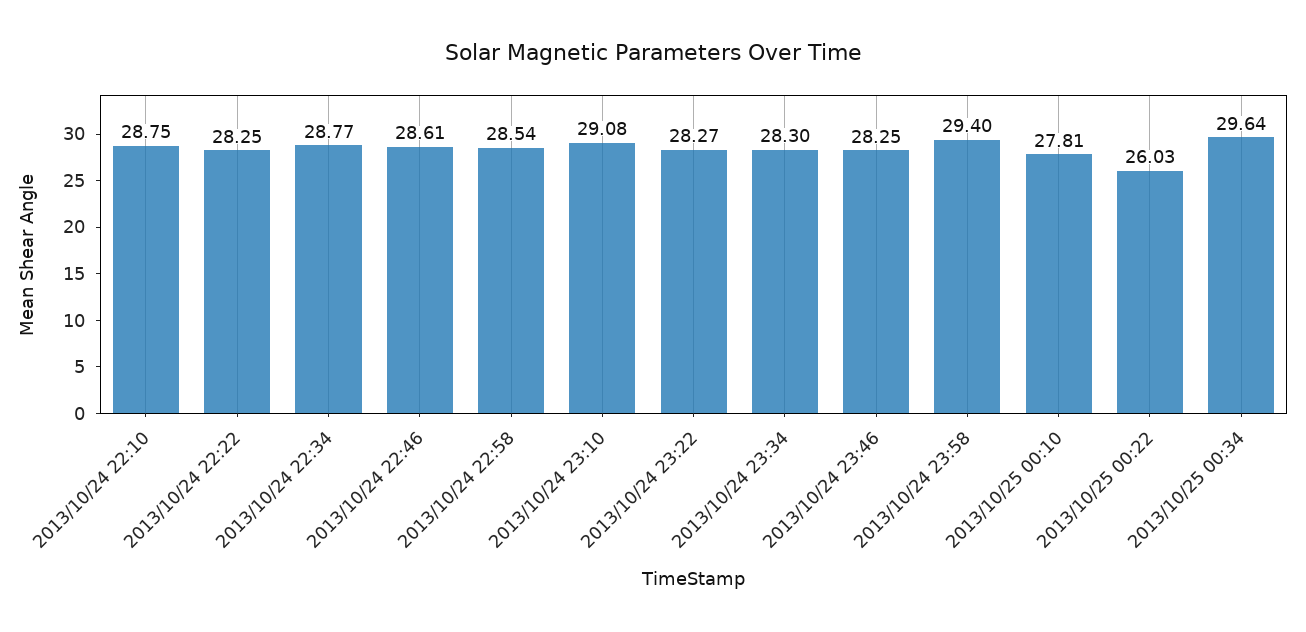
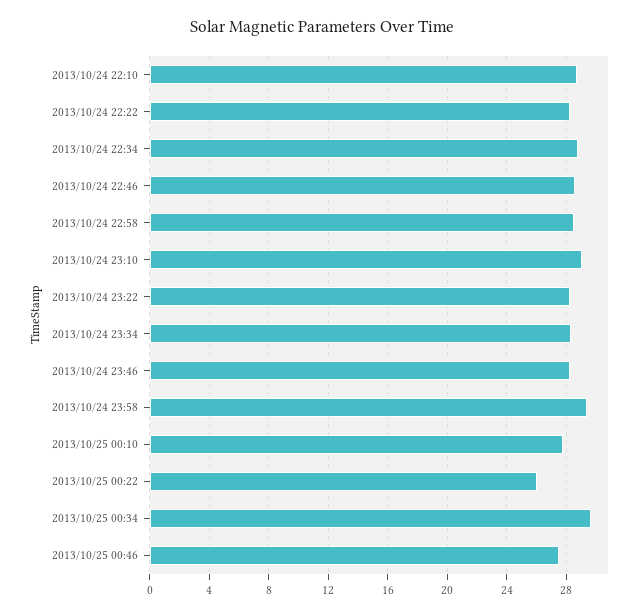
2013/10/25 00:46: none -> 27.5

